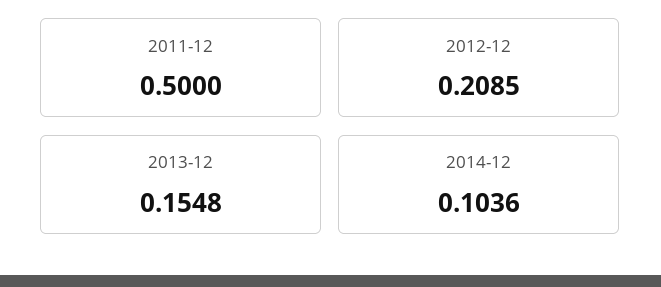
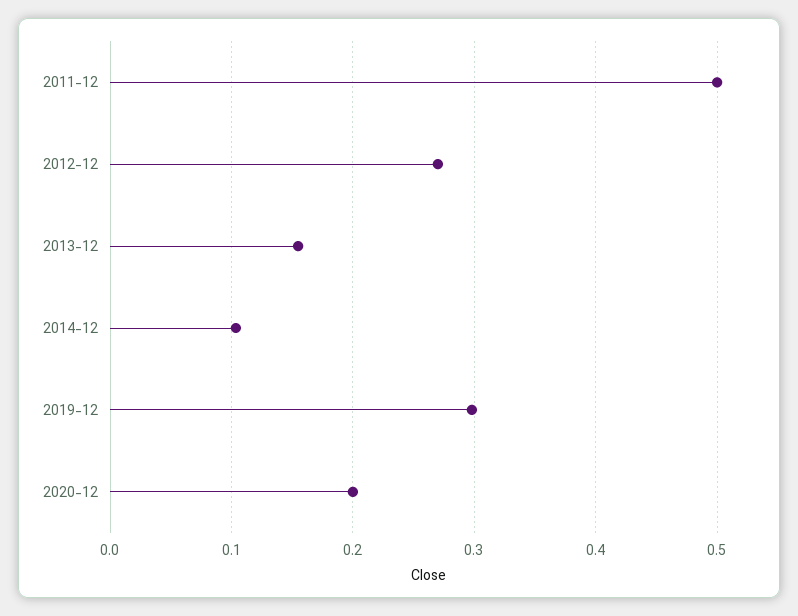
2012-12: 0.2085 -> 0.27
2019-12: none -> 0.3
2020-12: none -> 0.2

